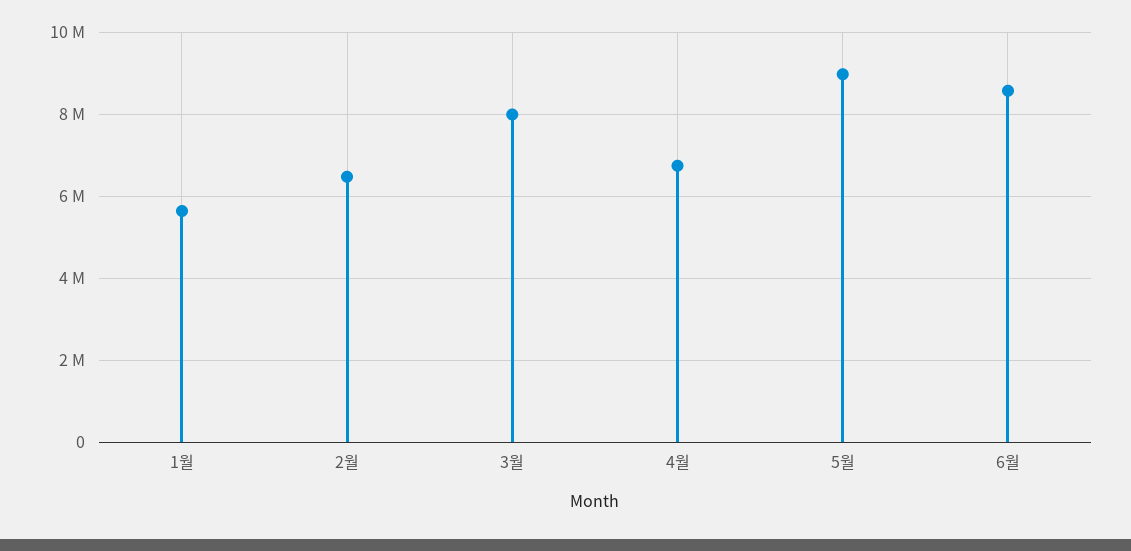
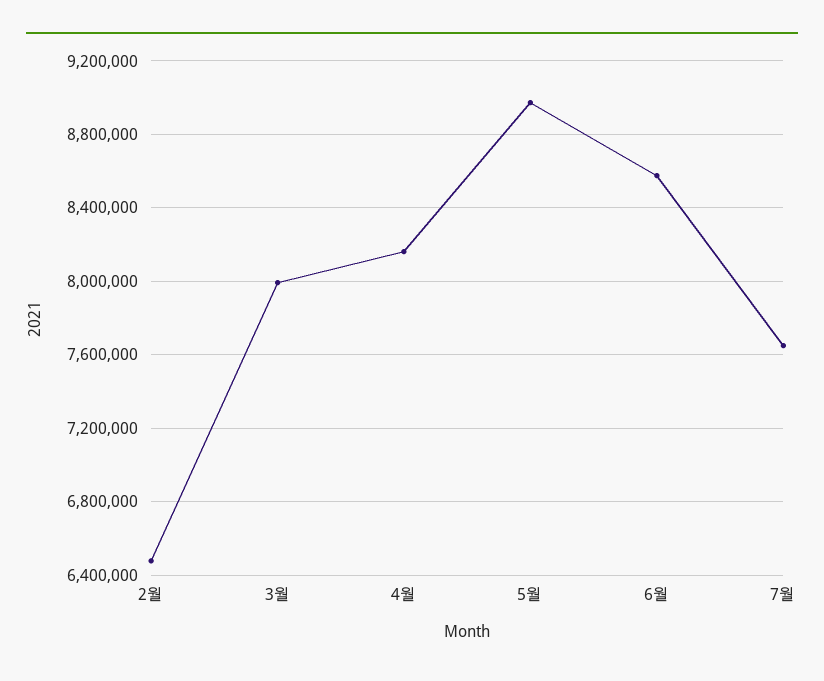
1월: 5600000 -> none
4월: 6800000 -> 8150000
7월: none -> 7650000

